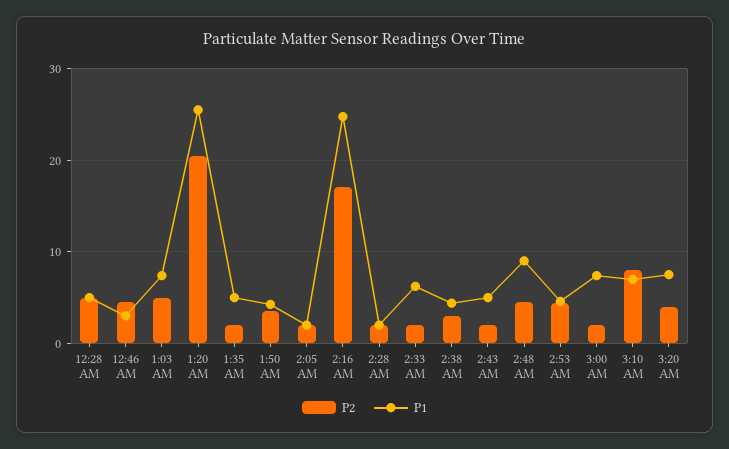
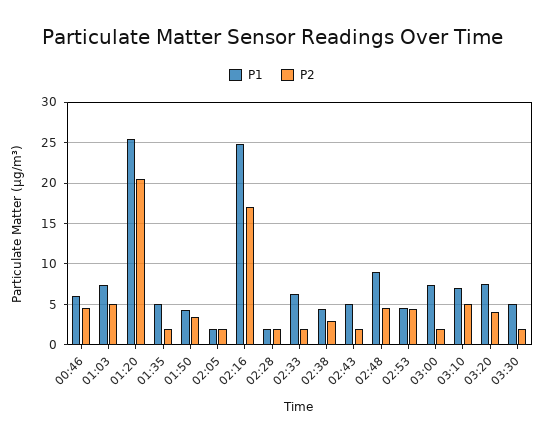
P2, 12:28 AM: 5 -> none
P1, 12:28 AM: 5 -> none
P1, 12:46 AM: 3 -> 6
P2, 3:10 AM: 8 -> 5
P1, 03:30: none -> 5
P2, 03:30: none -> 2

